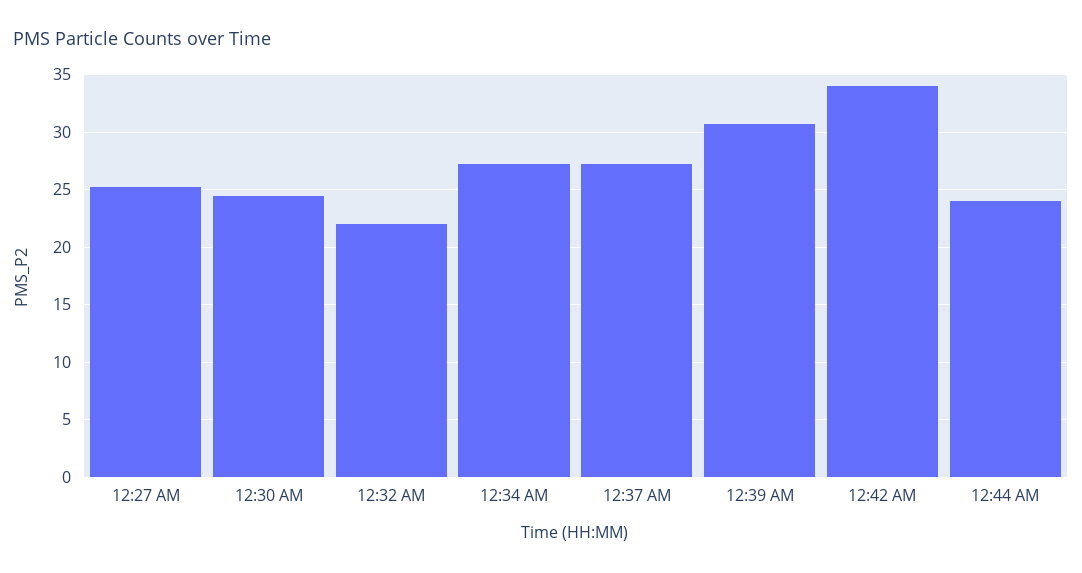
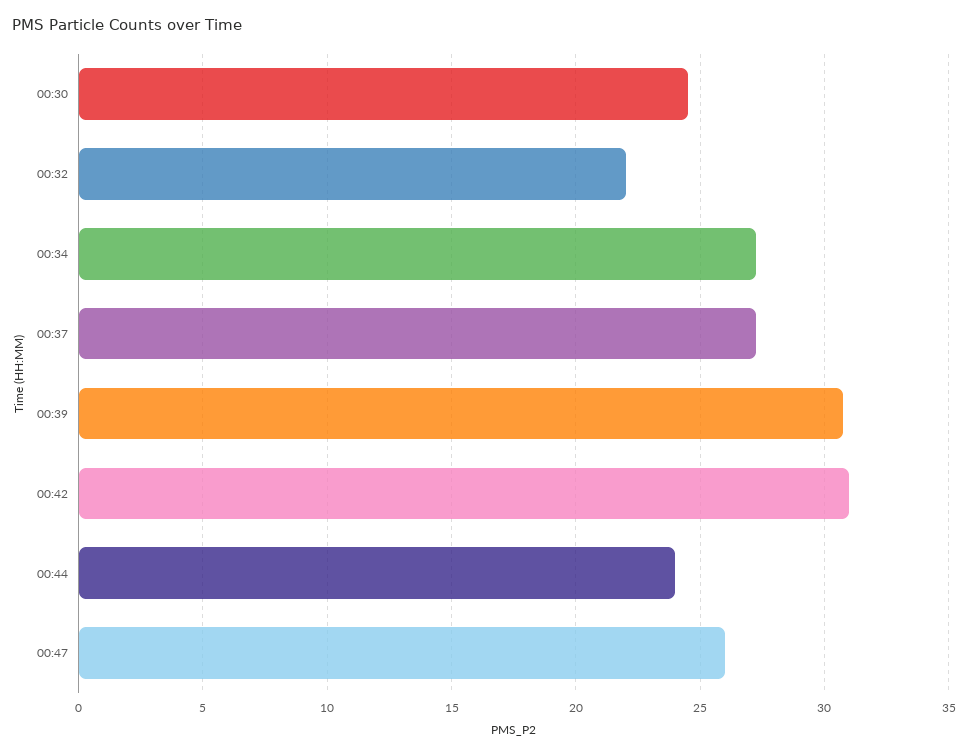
12:27 AM: 25 -> none
12:42 AM: 34 -> 31
00:47: none -> 26

